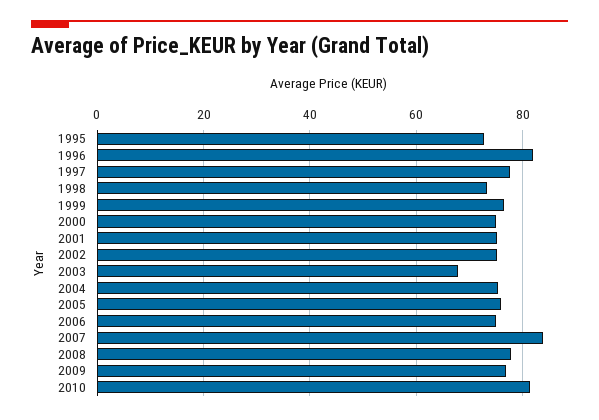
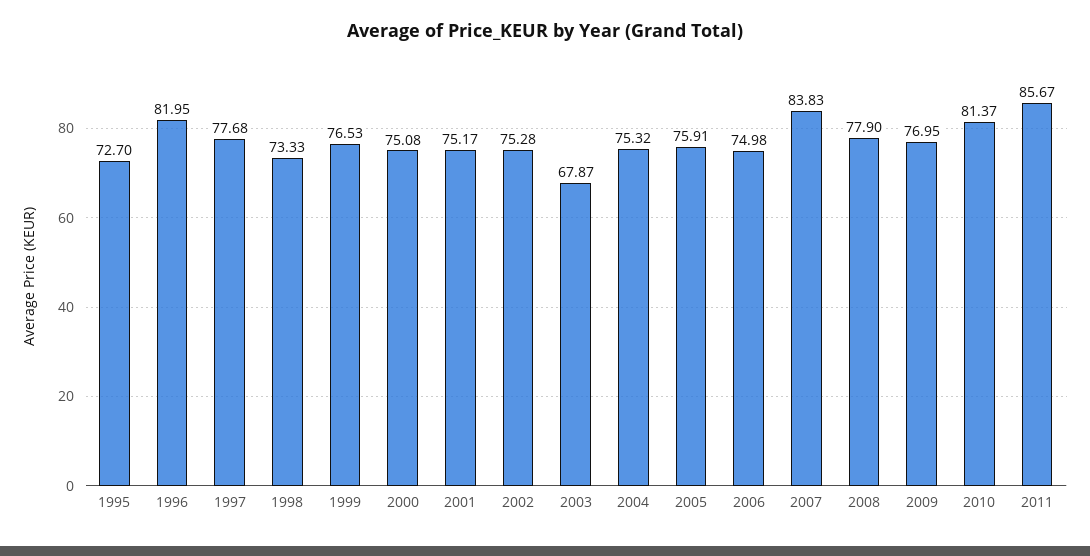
2011: none -> 85.67

